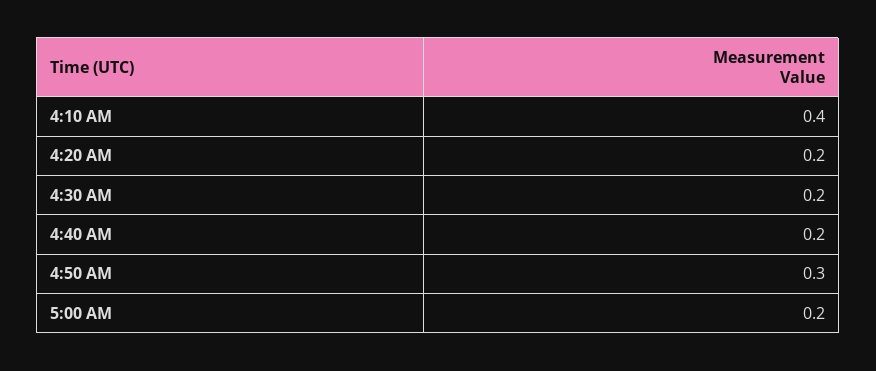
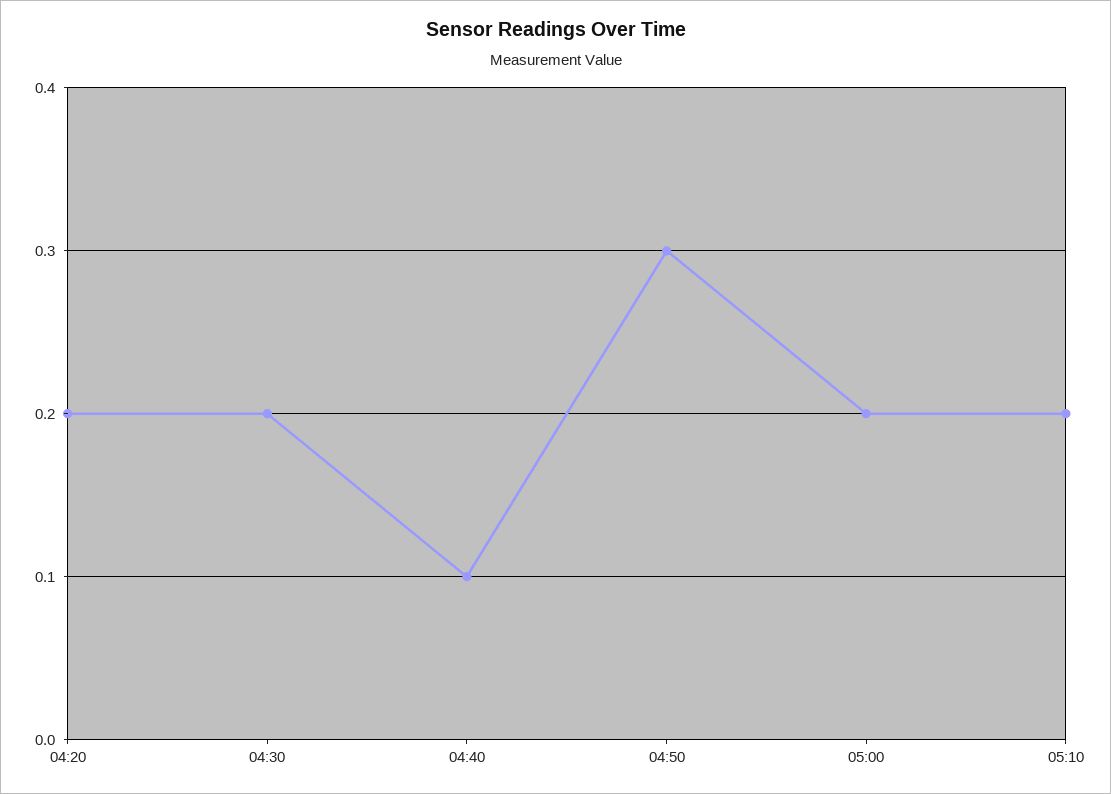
4:10 AM: 0.4 -> none
4:40 AM: 0.2 -> 0.1
05:10: none -> 0.2

